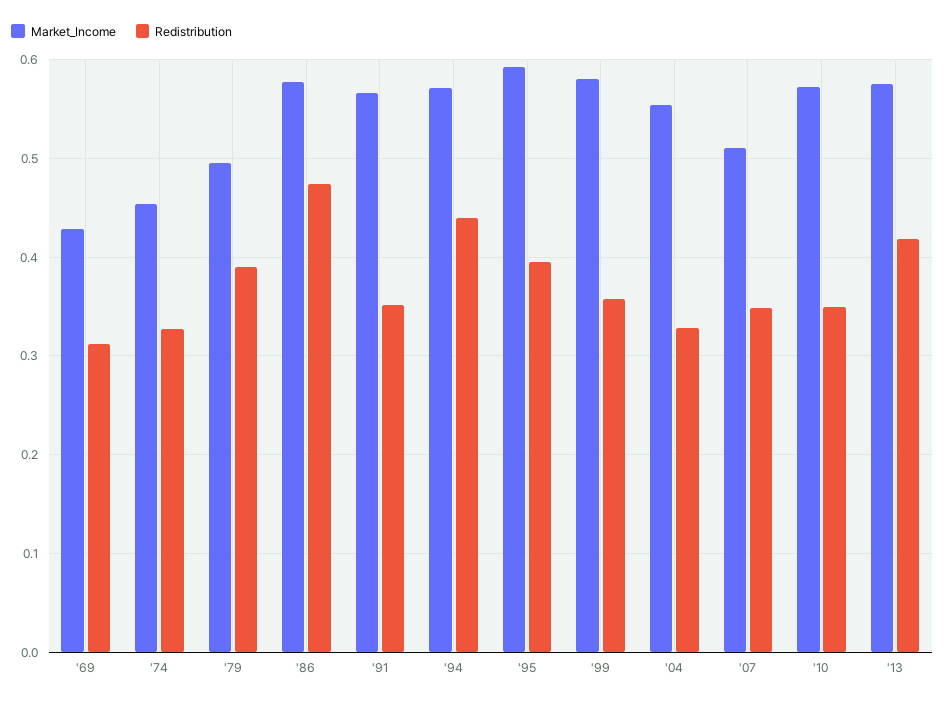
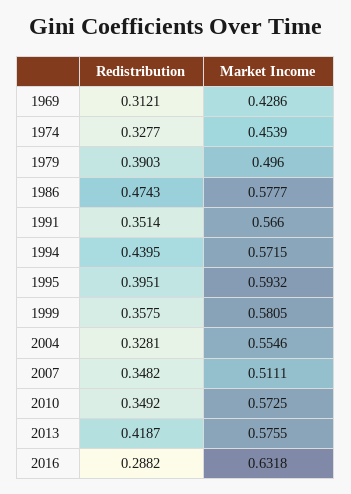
Redistribution, 2016: none -> 0.2882
Market_Income, 2016: none -> 0.6318

